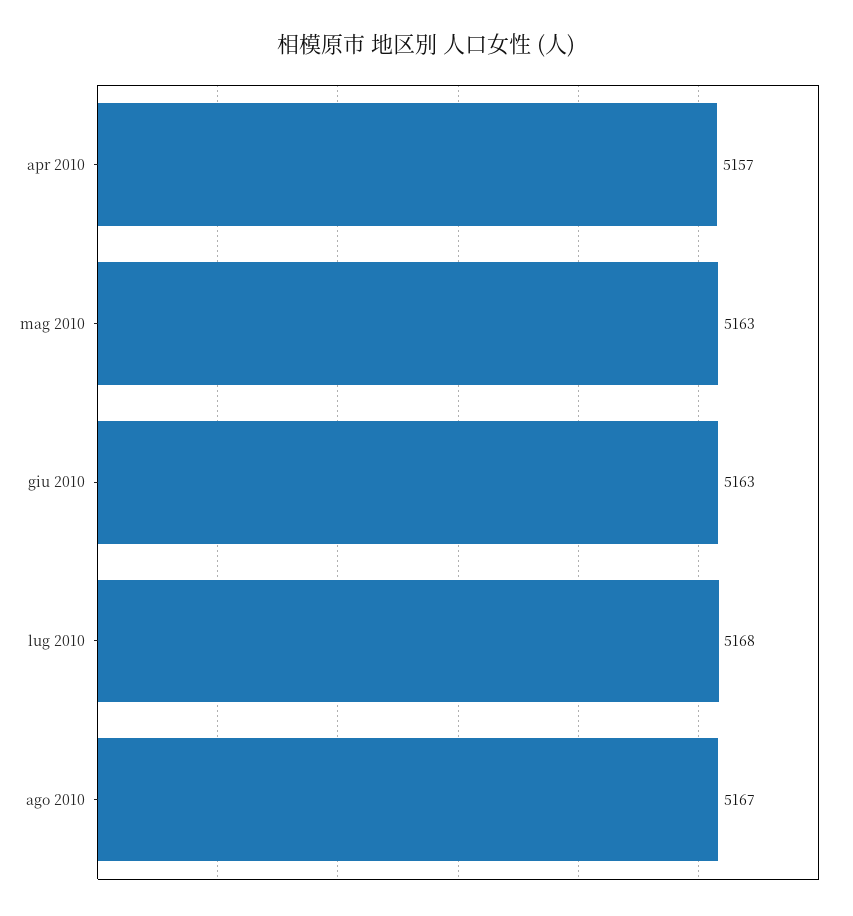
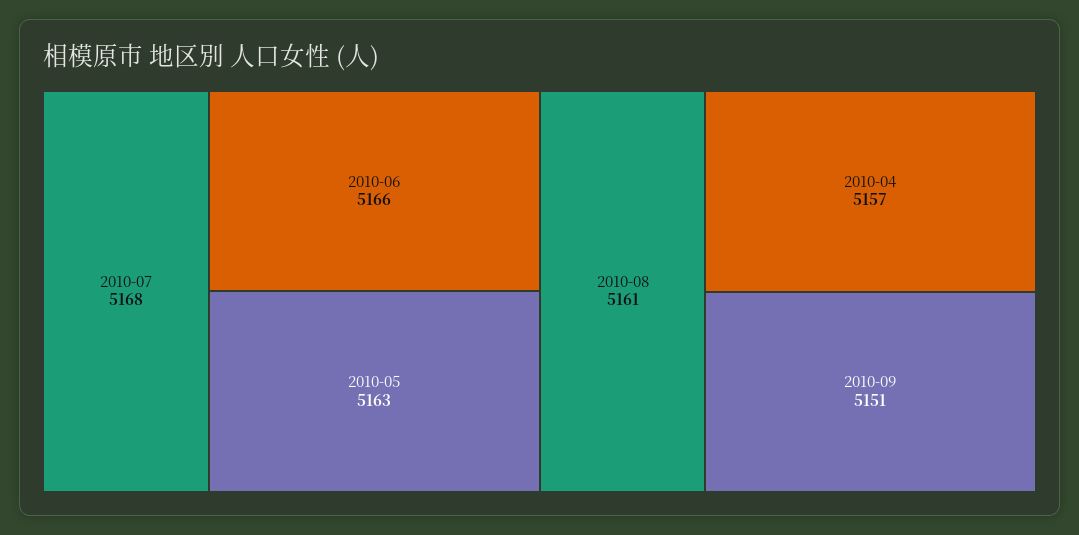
giu 2010: 5163 -> 5166
ago 2010: 5167 -> 5161
2010-09: none -> 5151

